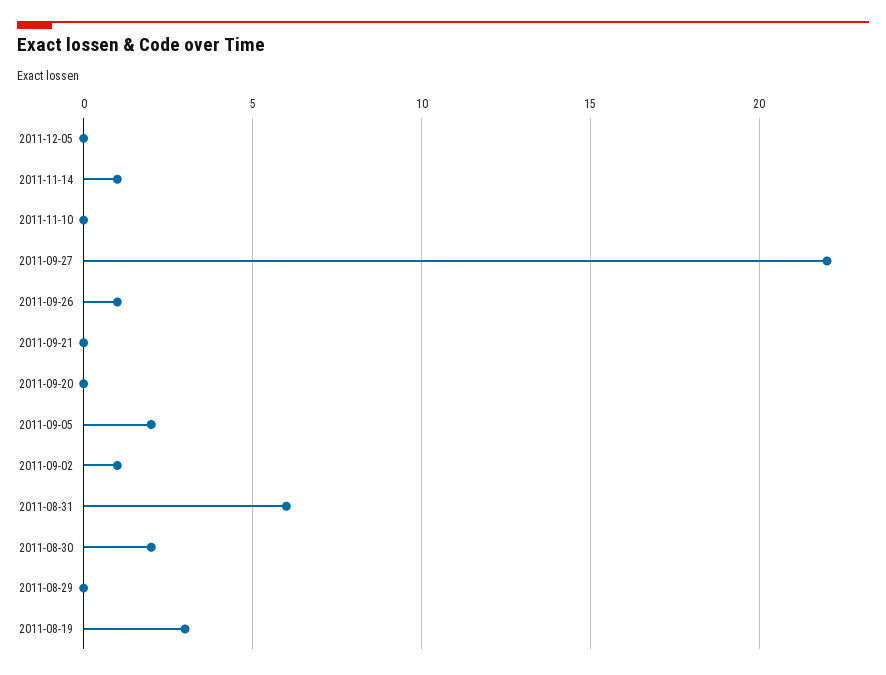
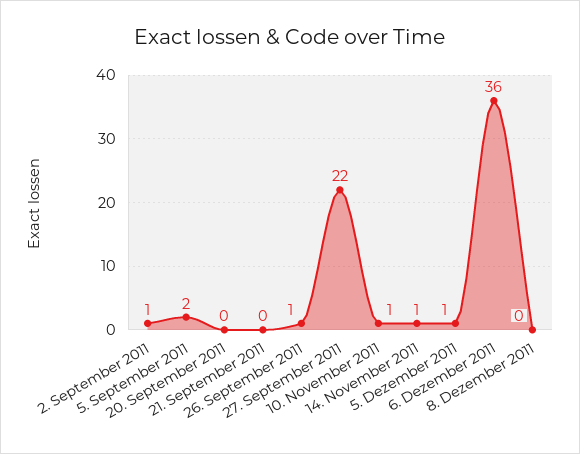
2011-12-05: 0 -> 1
2011-11-10: 0 -> 1
2011-08-31: 6 -> none
2011-08-30: 2 -> none
2011-08-29: 0 -> none
2011-08-19: 3 -> none
6. Dezember 2011: none -> 36
8. Dezember 2011: none -> 0

